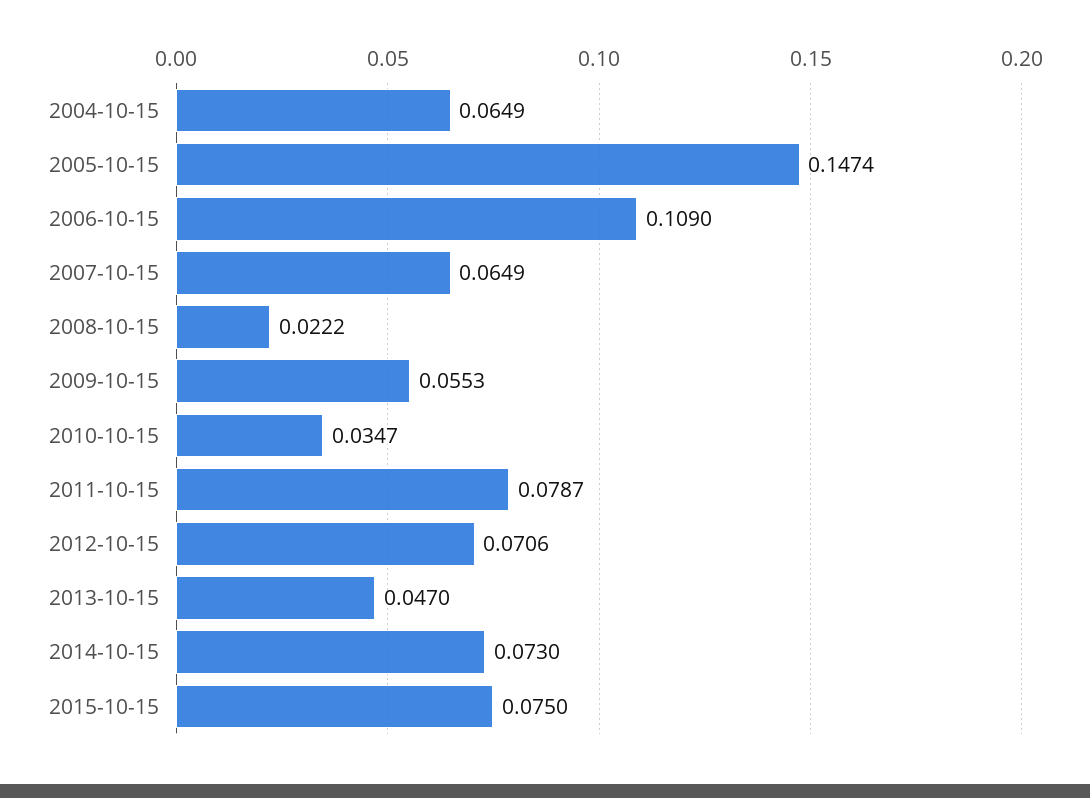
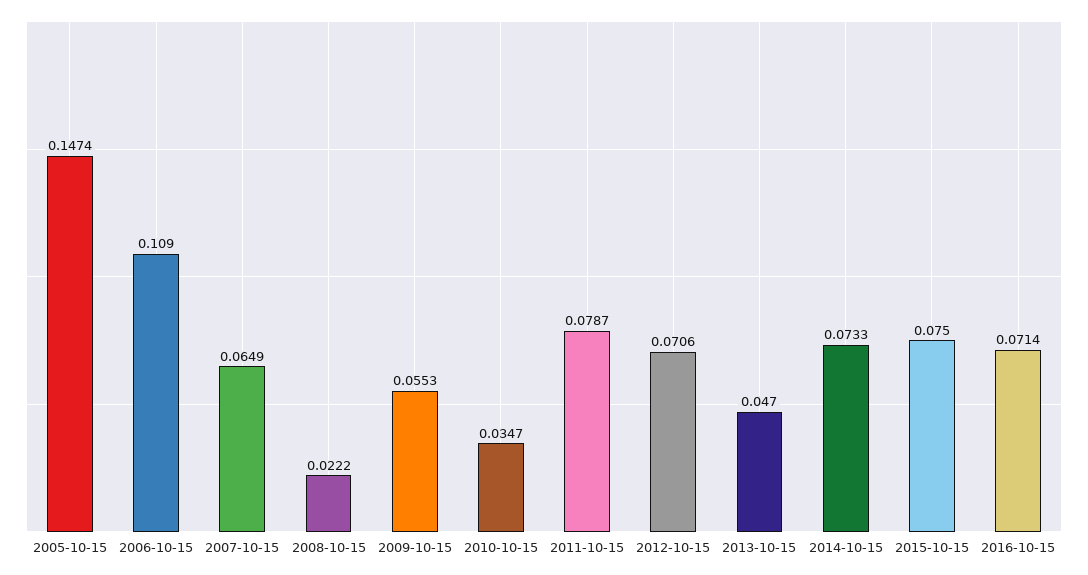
2004-10-15: 0.0649 -> none
2014-10-15: 0.073 -> 0.0733
2016-10-15: none -> 0.0714

